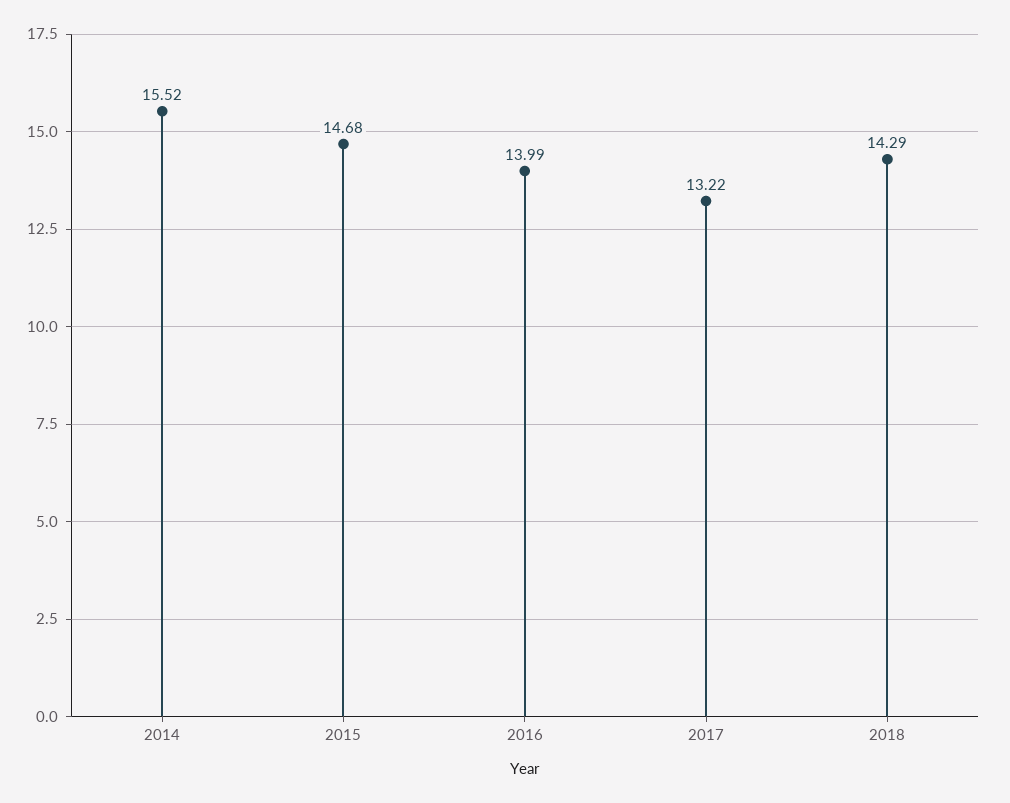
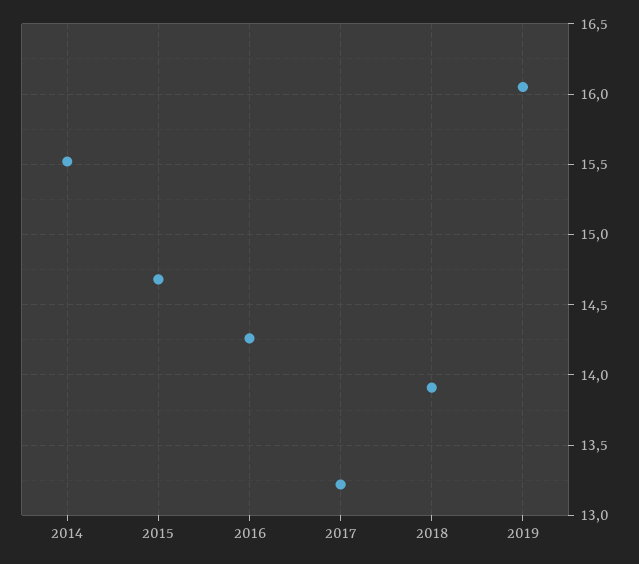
2016: 13.99 -> 14.25
2018: 14.29 -> 13.9
2019: none -> 16.05

